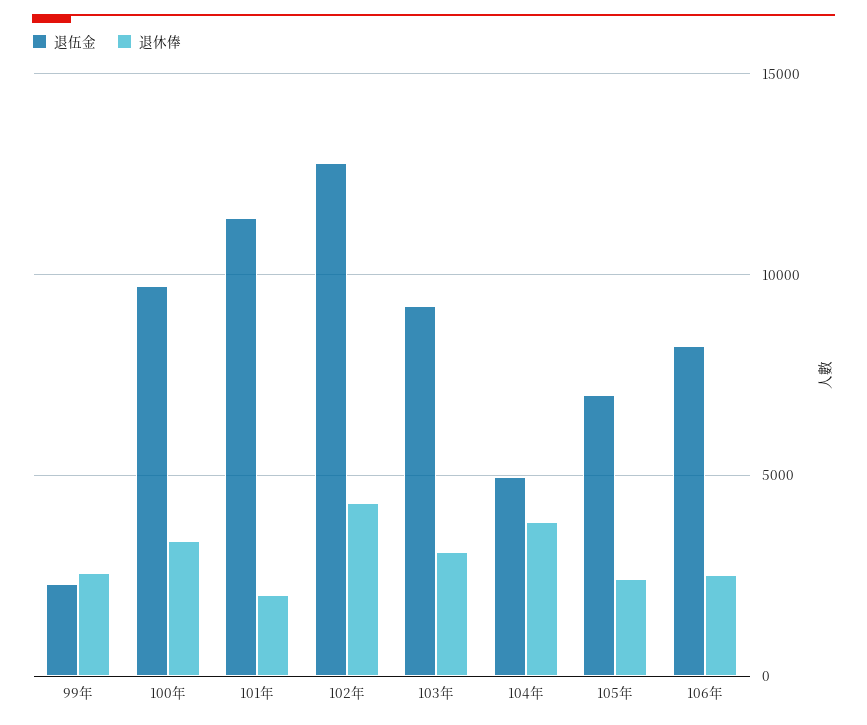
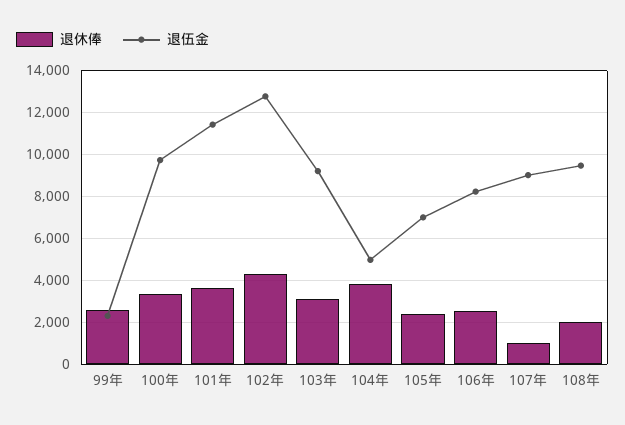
退休俸, 101年: 2000 -> 3500
退休俸, 107年: none -> 1000
退伍金, 107年: none -> 9000
退休俸, 108年: none -> 2000
退伍金, 108年: none -> 9500

